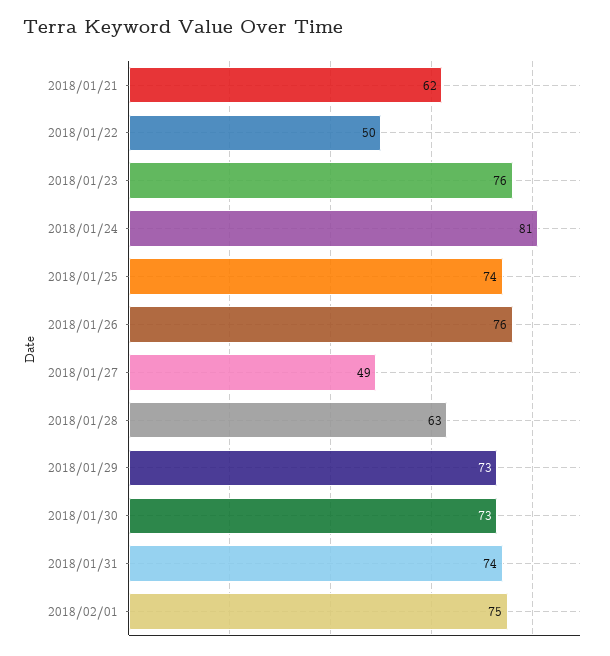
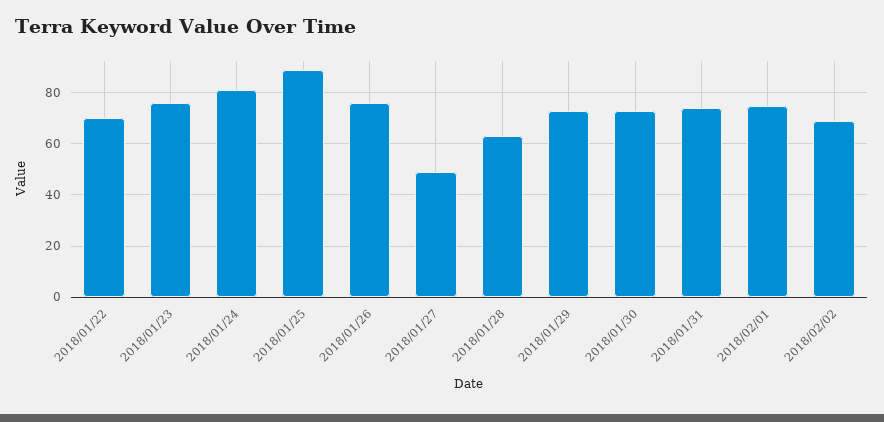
2018/01/21: 62 -> none
2018/01/22: 50 -> 70
2018/01/25: 74 -> 90
2018/02/02: none -> 70

